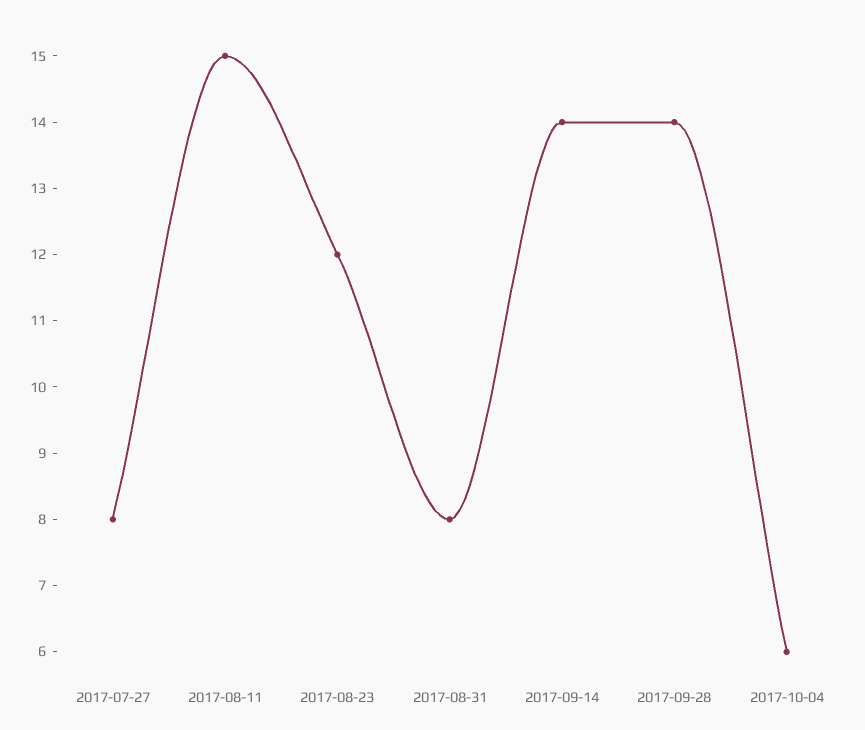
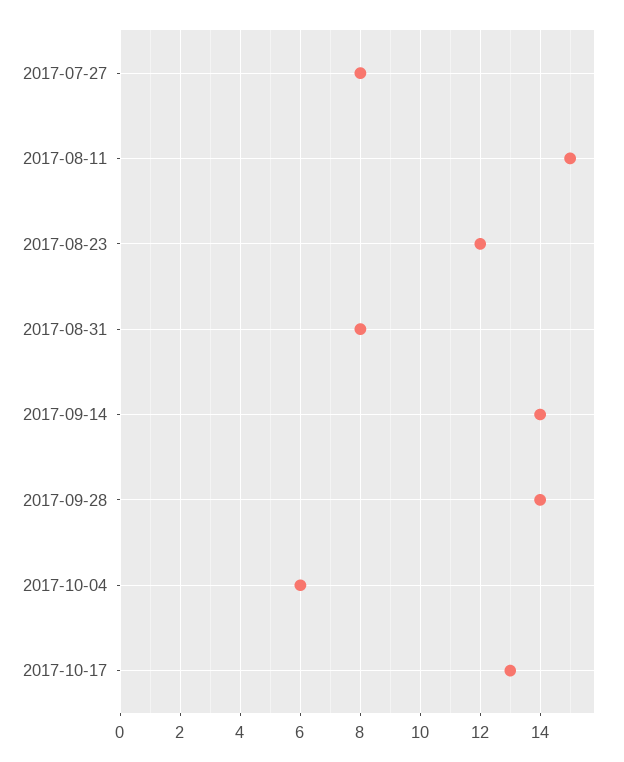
2017-10-17: none -> 13

